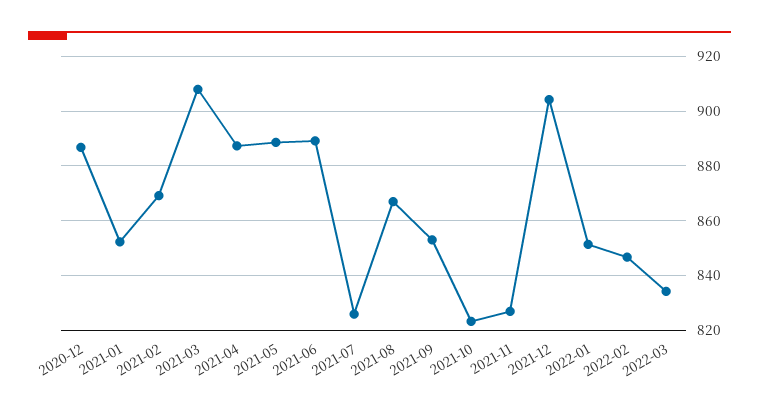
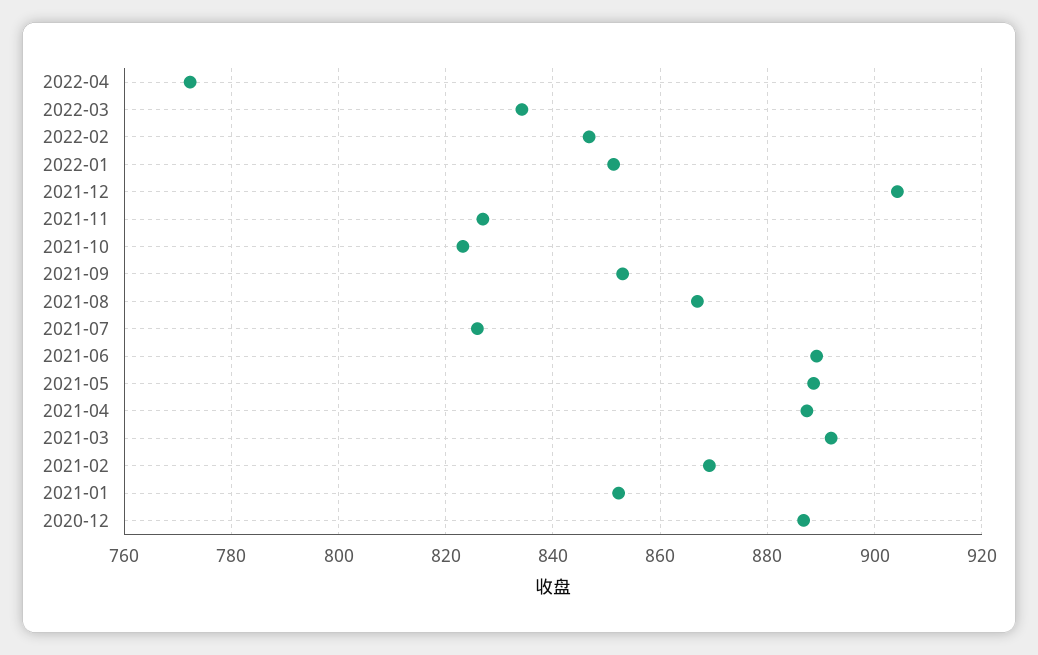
2021-03: 907.5 -> 892
2022-04: none -> 772

